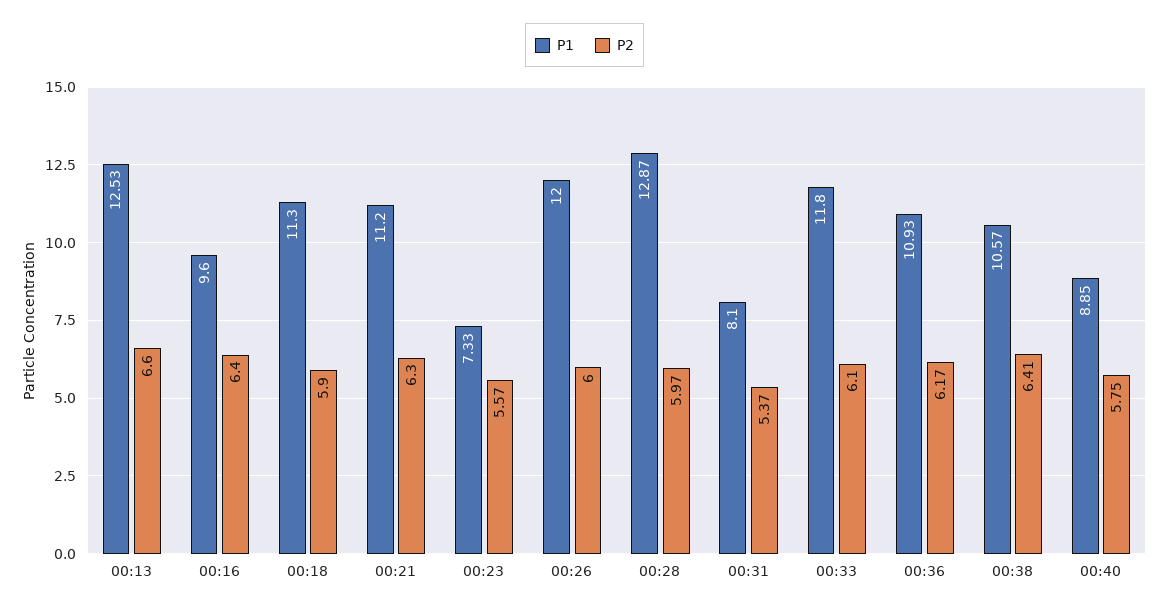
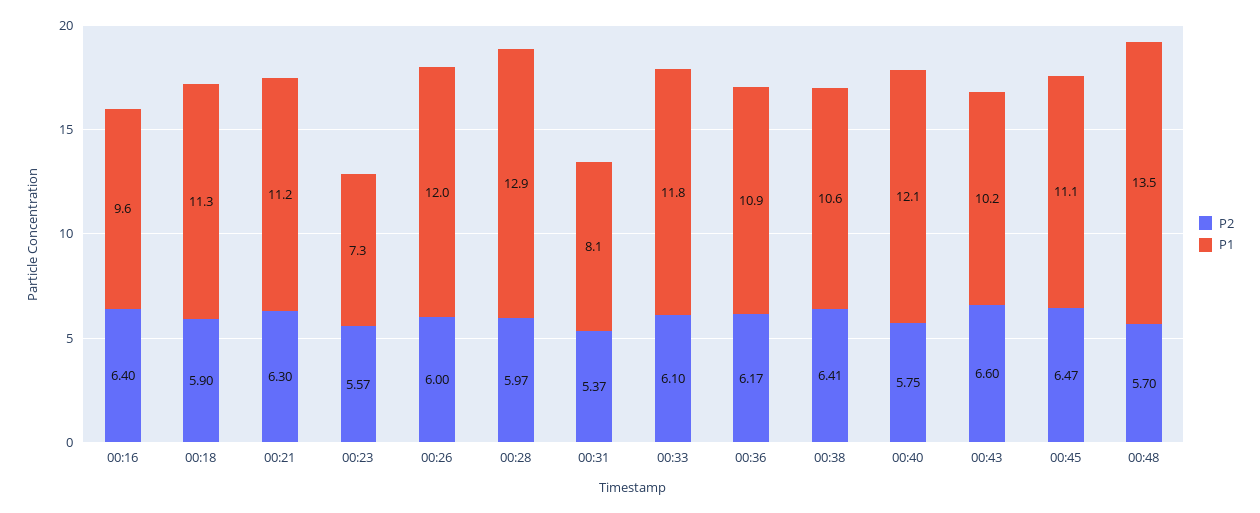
P1, 00:13: 12.53 -> none
P2, 00:13: 6.6 -> none
P1, 00:40: 8.85 -> 12.1
P2, 00:43: none -> 6.6
P1, 00:43: none -> 10.2
P2, 00:45: none -> 6.47
P1, 00:45: none -> 11.1
P2, 00:48: none -> 5.7
P1, 00:48: none -> 13.5

